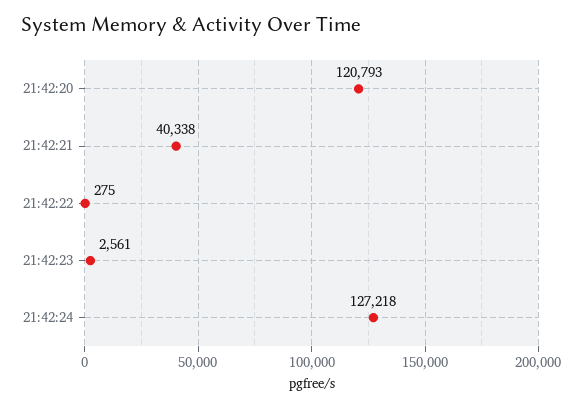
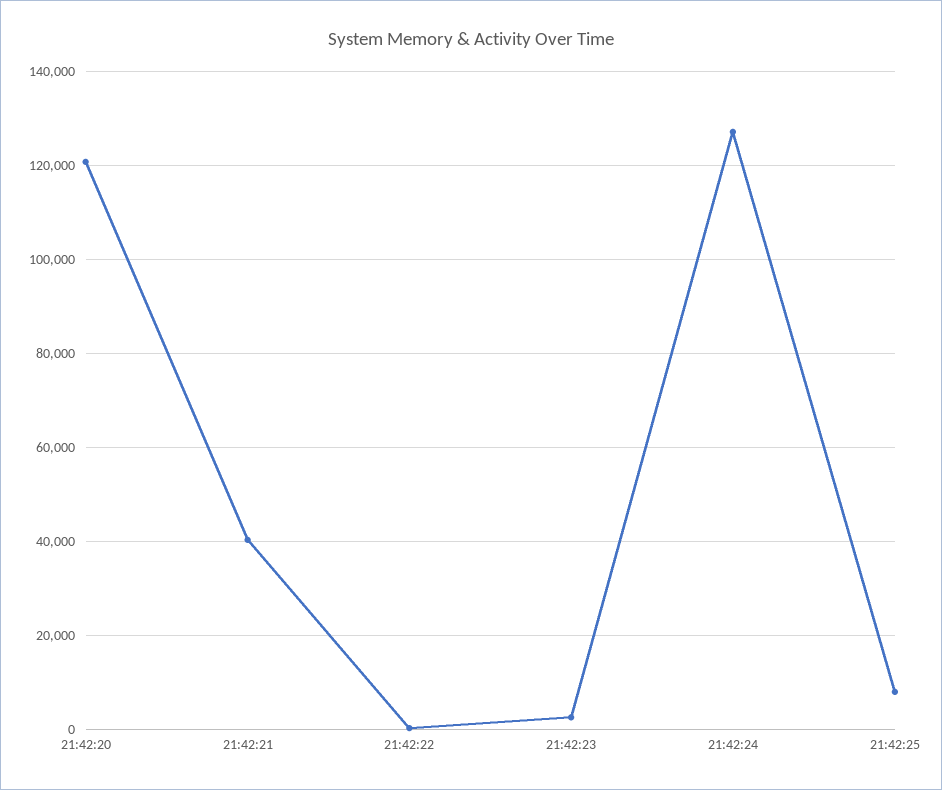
21:42:25: none -> 8000

